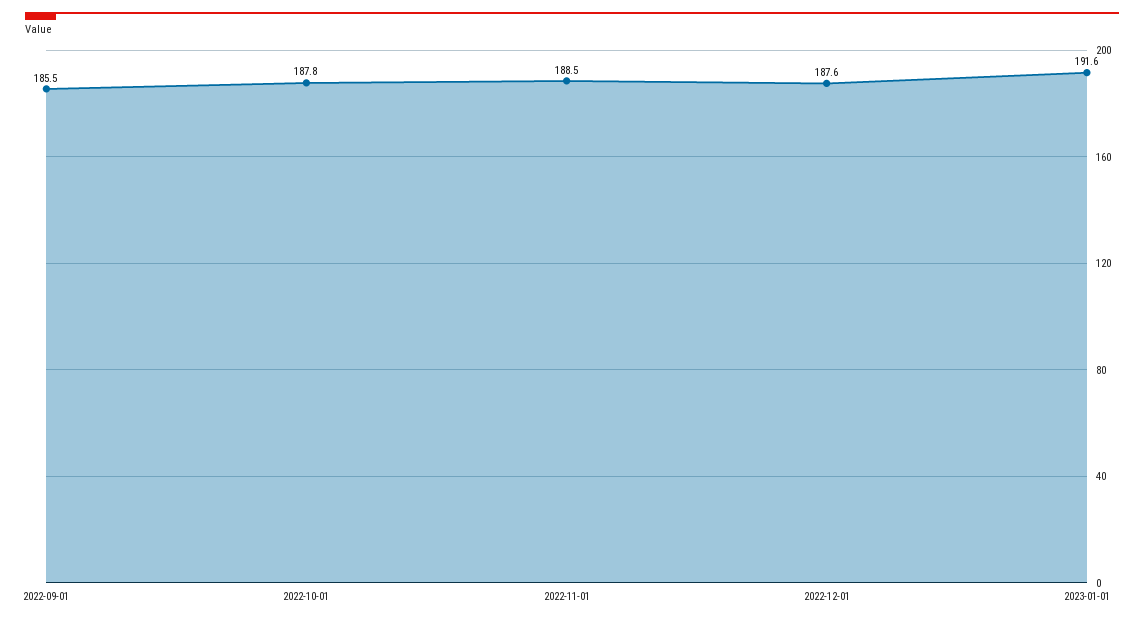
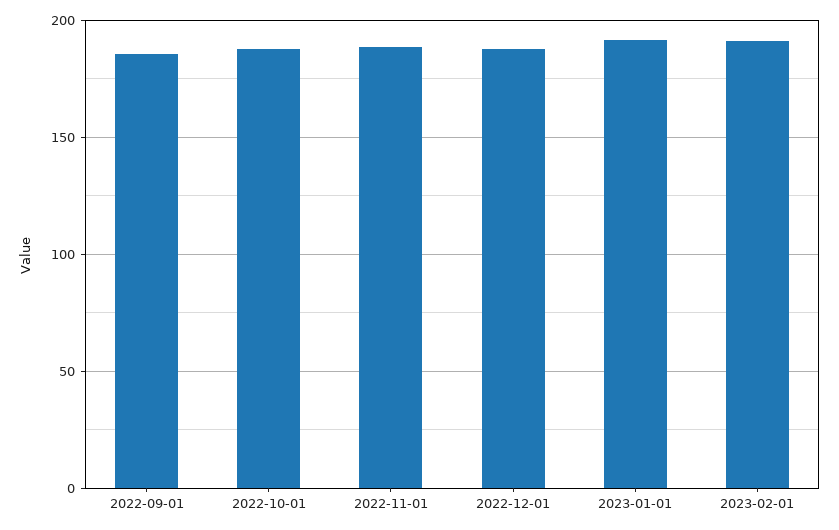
2023-02-01: none -> 190

